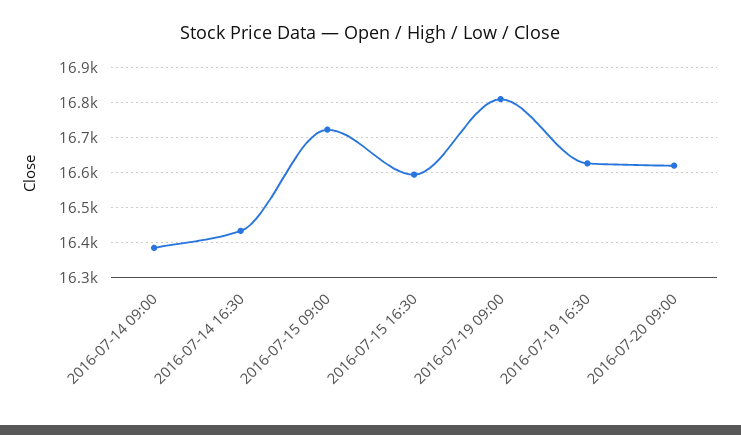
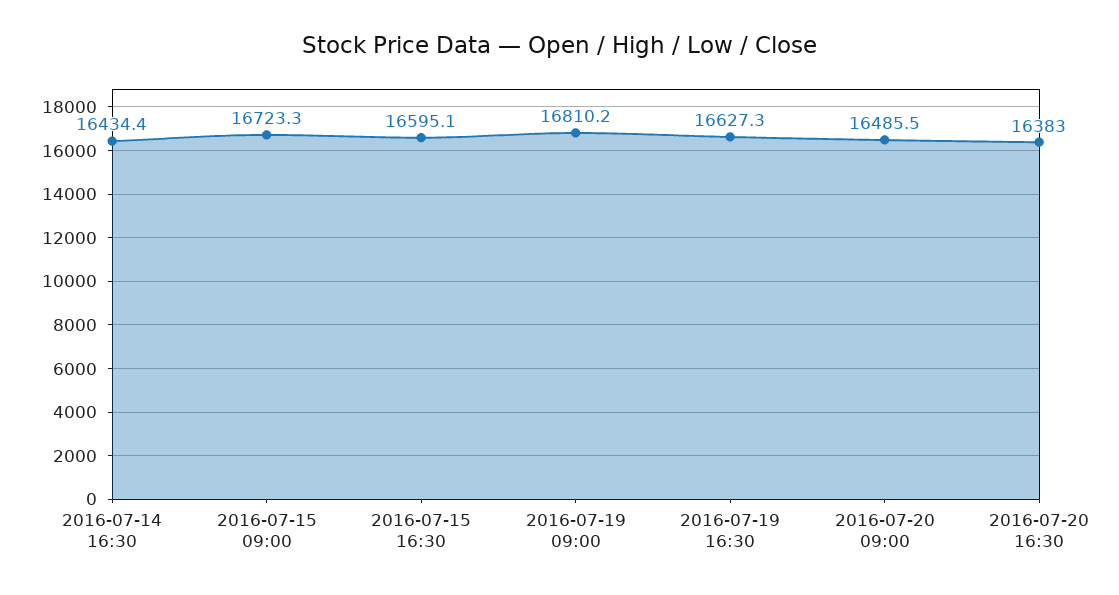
2016-07-14 09:00: 16380 -> none
2016-07-20 09:00: 16620 -> 16485.5
2016-07-20 16:30: none -> 16383

